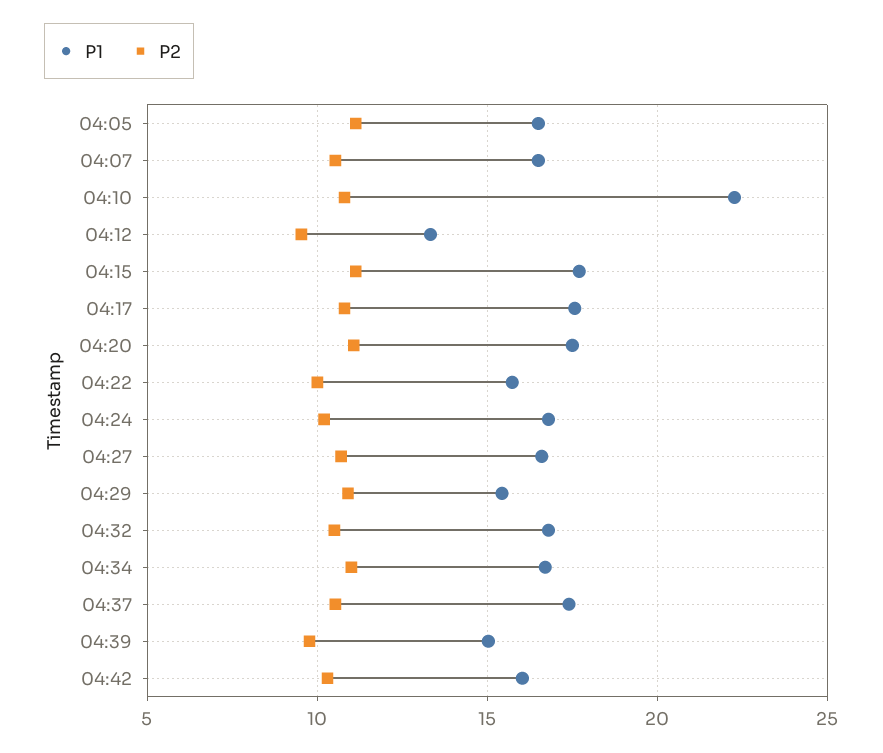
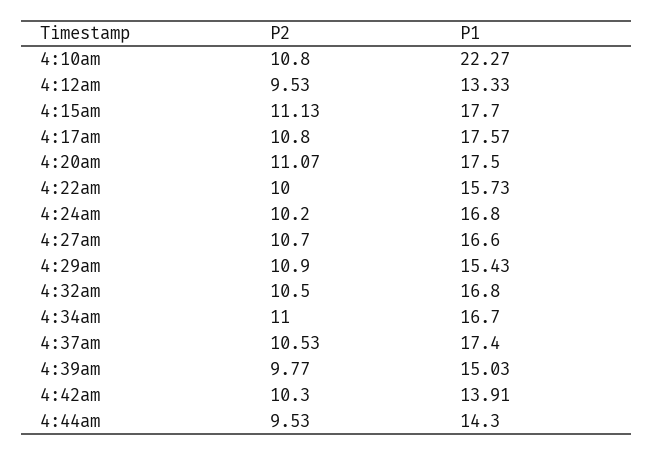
P1, 04:05: 16.5 -> none
P2, 04:05: 11 -> none
P1, 04:07: 16.5 -> none
P2, 04:07: 10.5 -> none
P1, 04:42: 16 -> 13.91
P2, 4:44am: none -> 9.53
P1, 4:44am: none -> 14.3

